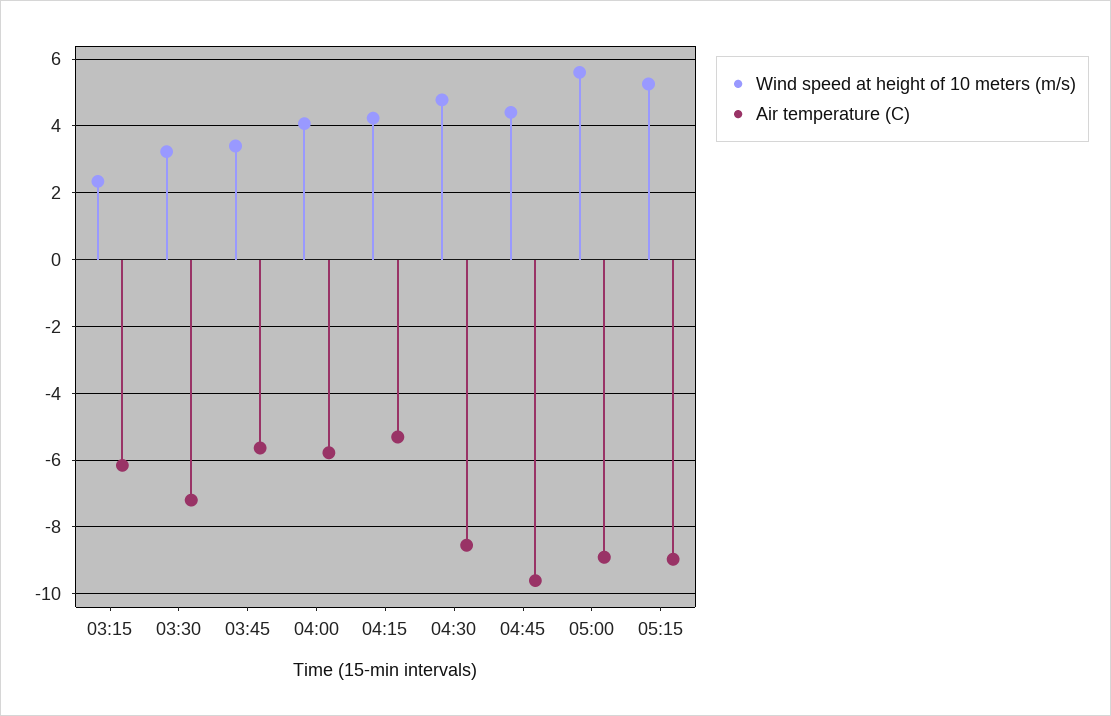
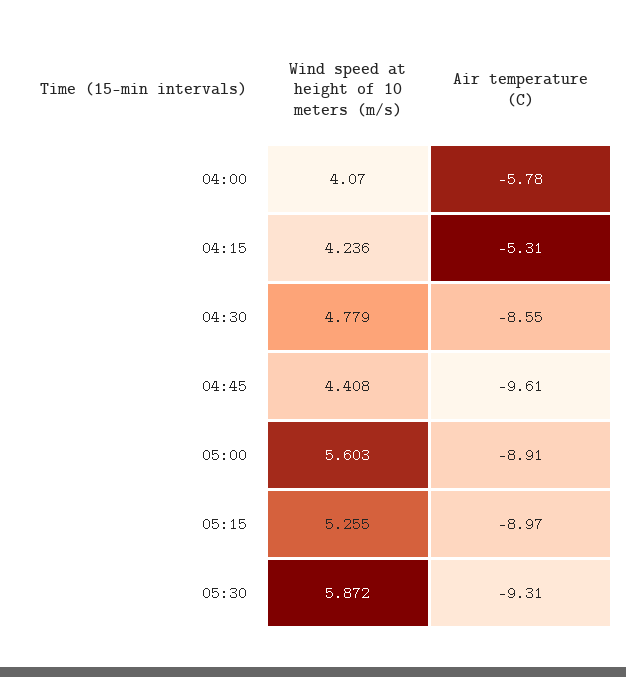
Wind speed at height of 10 meters (m/s), 03:15: 2.4 -> none
Air temperature (C), 03:15: -6.2 -> none
Wind speed at height of 10 meters (m/s), 03:30: 3.2 -> none
Air temperature (C), 03:30: -7.2 -> none
Wind speed at height of 10 meters (m/s), 03:45: 3.4 -> none
Air temperature (C), 03:45: -5.6 -> none
Wind speed at height of 10 meters (m/s), 05:30: none -> 5.872
Air temperature (C), 05:30: none -> -9.31

